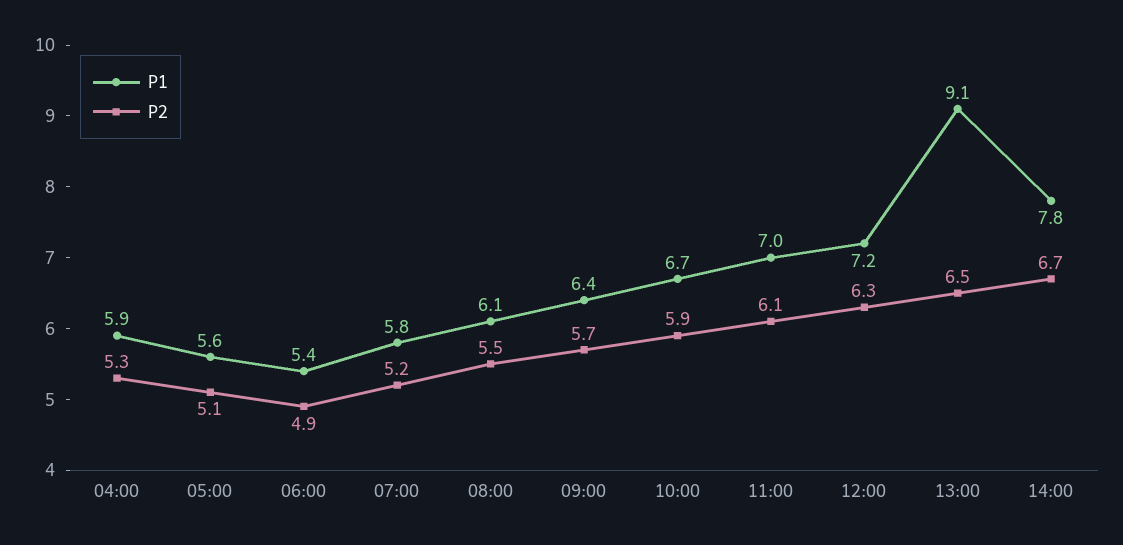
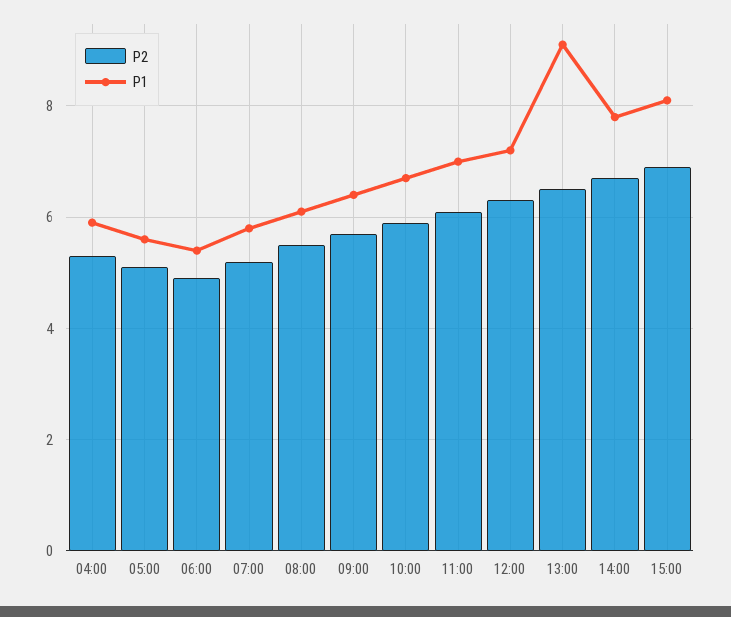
P2, 15:00: none -> 7
P1, 15:00: none -> 8

